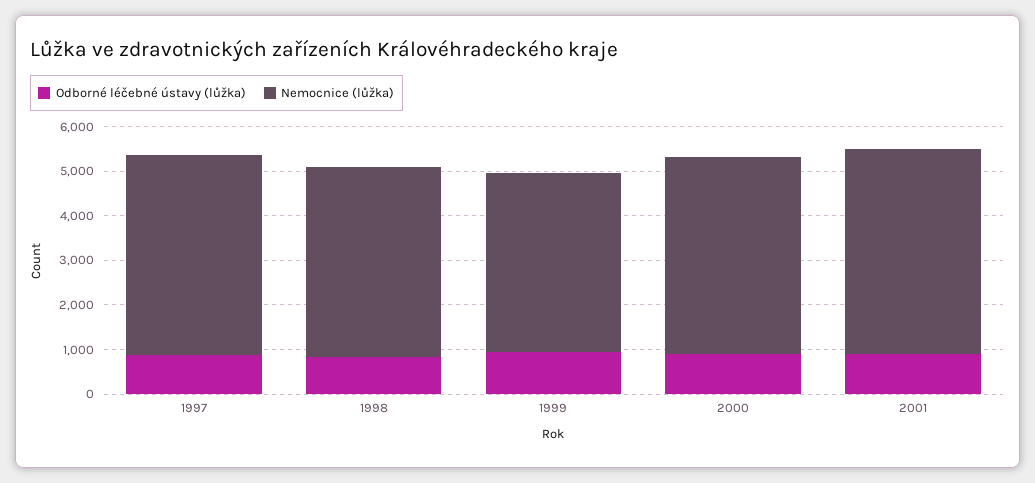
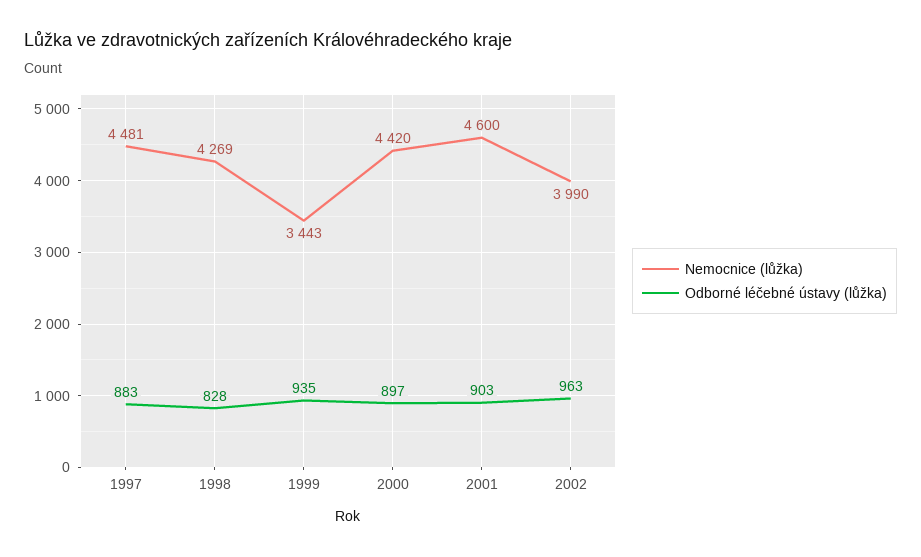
Nemocnice (lůžka), 1999: 4000 -> 3443
Nemocnice (lůžka), 2002: none -> 3990
Odborné léčebné ústavy (lůžka), 2002: none -> 963

